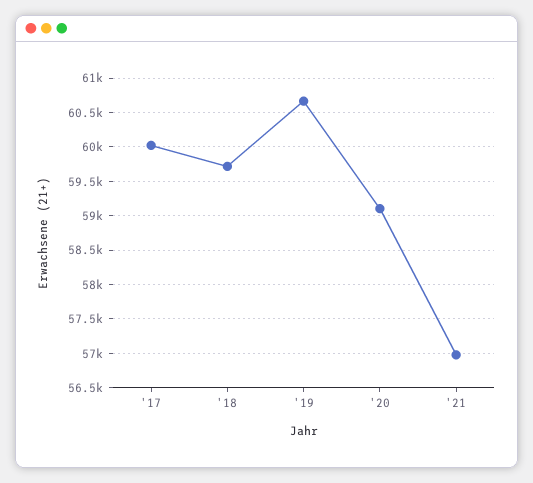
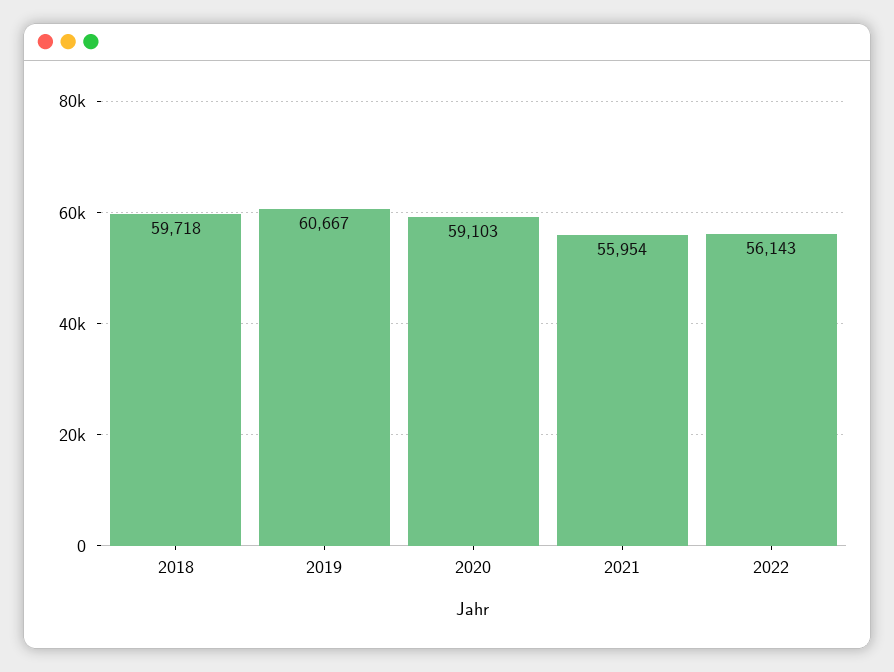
'17: 60000 -> none
'21: 57000 -> 55954
2022: none -> 56143

